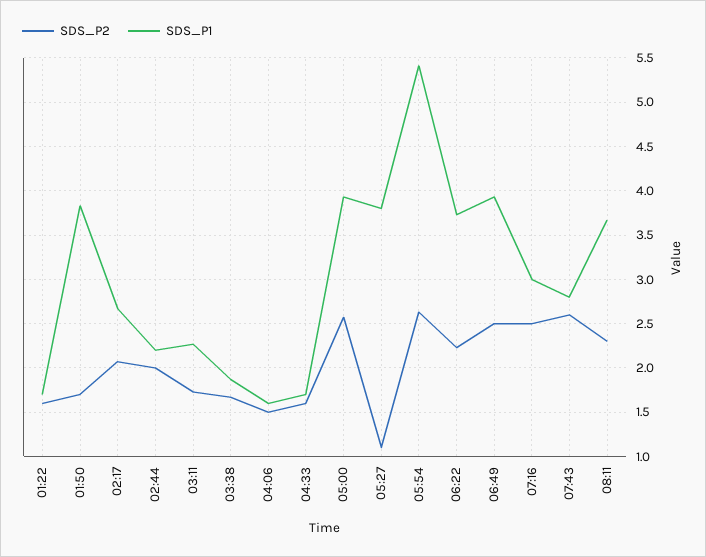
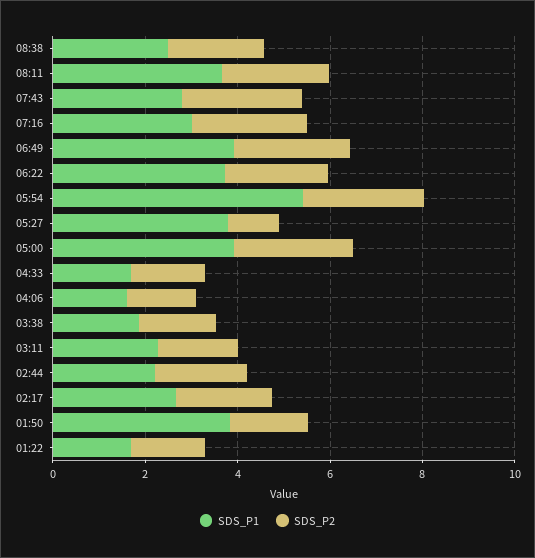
SDS_P1, 08:38: none -> 2.5
SDS_P2, 08:38: none -> 2

